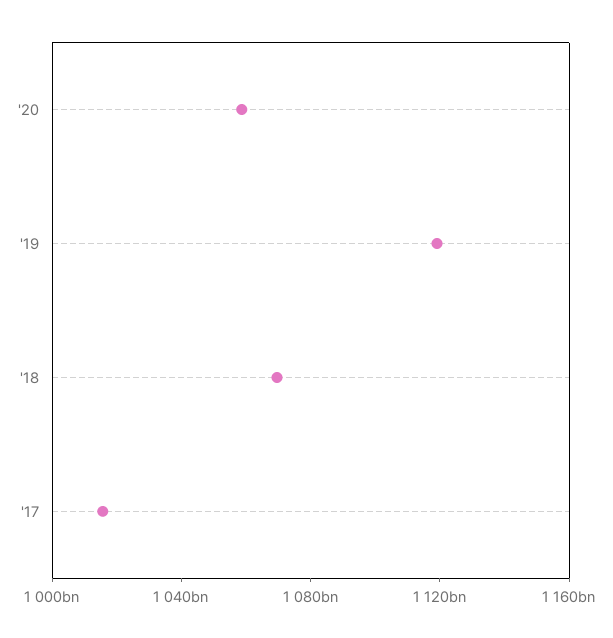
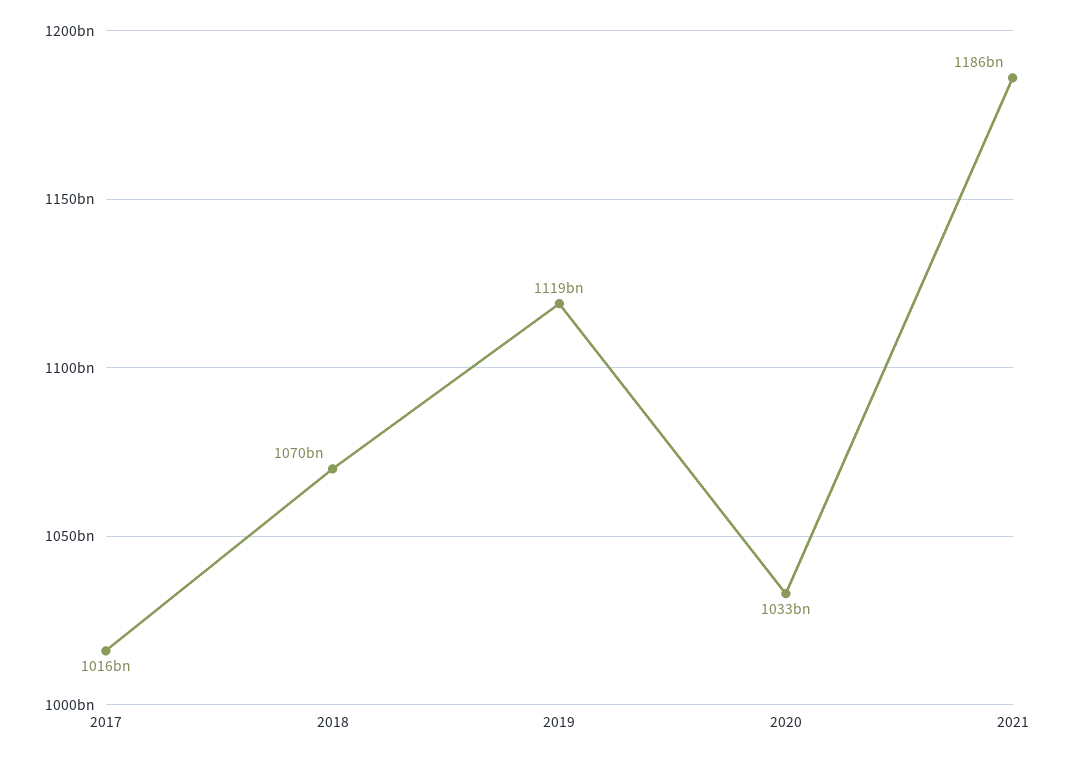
'20: 1060000000000 -> 1033000000000
2021: none -> 1186000000000

